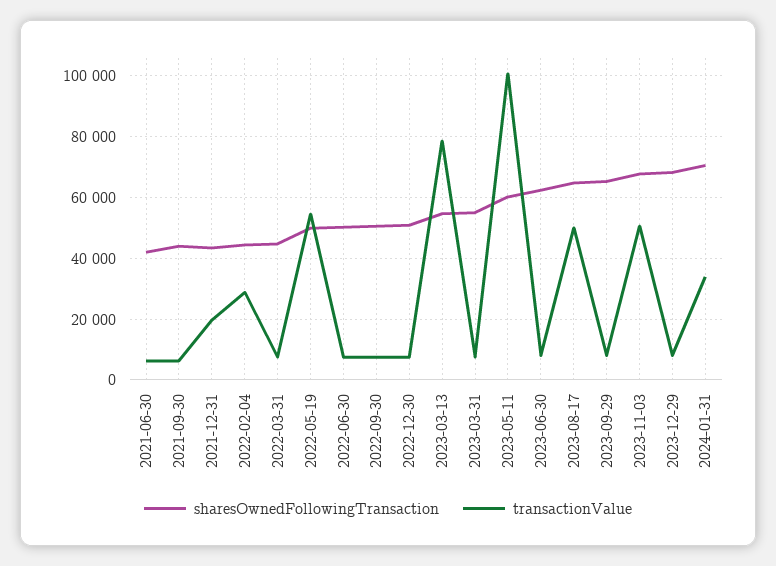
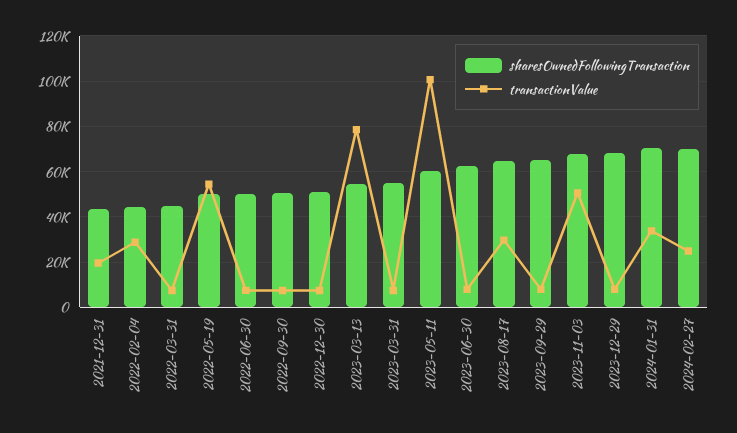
sharesOwnedFollowingTransaction, 2021-06-30: 42000 -> none
transactionValue, 2021-06-30: 6000 -> none
sharesOwnedFollowingTransaction, 2021-09-30: 44000 -> none
transactionValue, 2021-09-30: 6000 -> none
transactionValue, 2023-08-17: 50000 -> 30000
sharesOwnedFollowingTransaction, 2024-02-27: none -> 70000
transactionValue, 2024-02-27: none -> 25000

